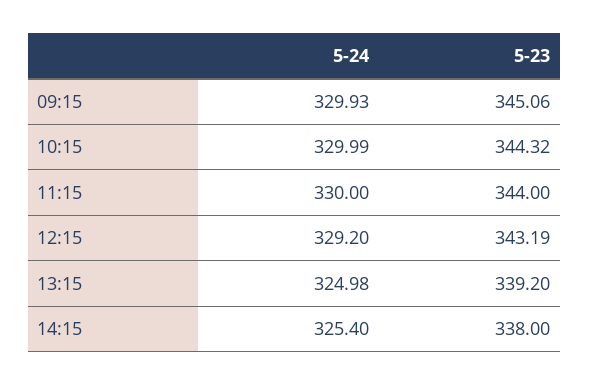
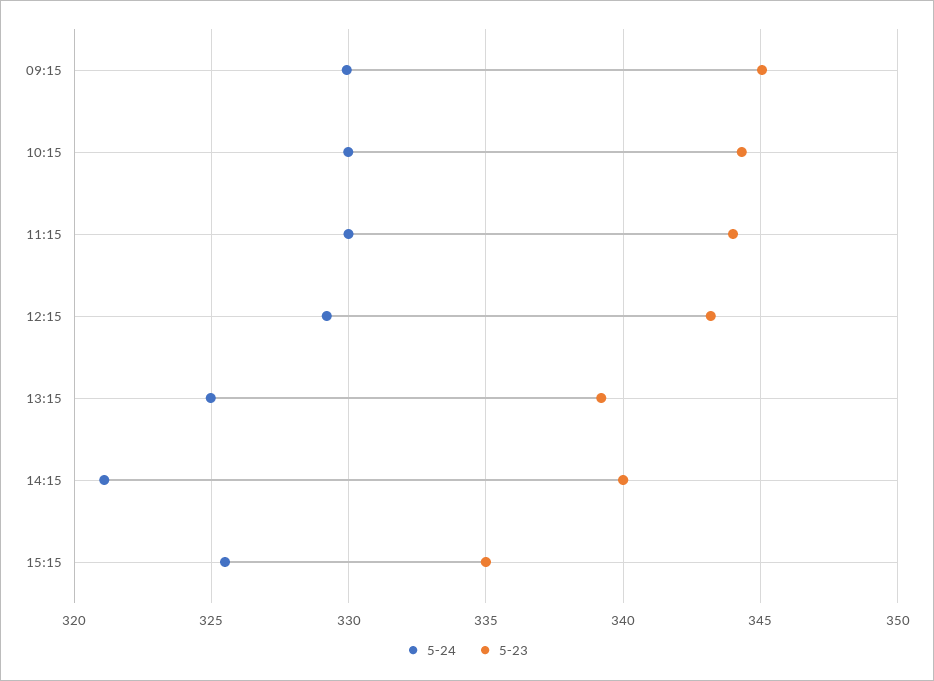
5-24, 14:15: 325.4 -> 321
5-23, 14:15: 338 -> 340
5-24, 15:15: none -> 325.5
5-23, 15:15: none -> 335

